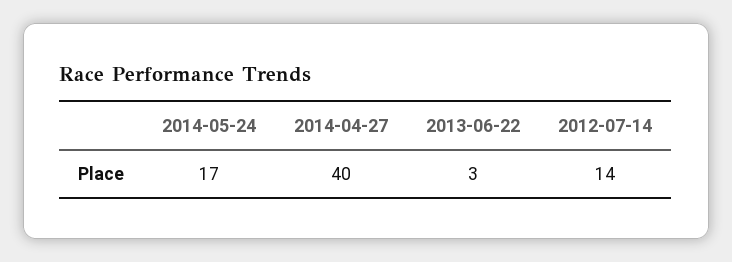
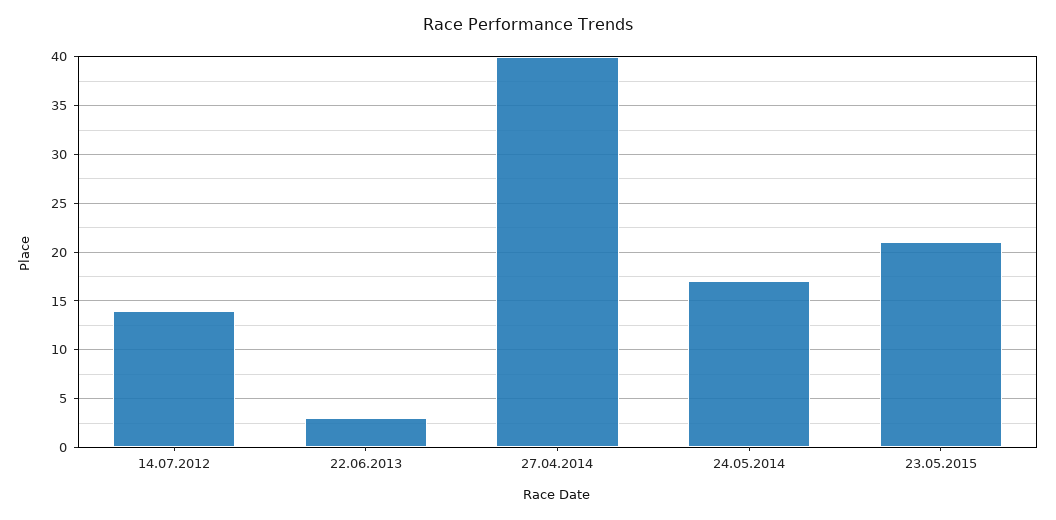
23.05.2015: none -> 21

